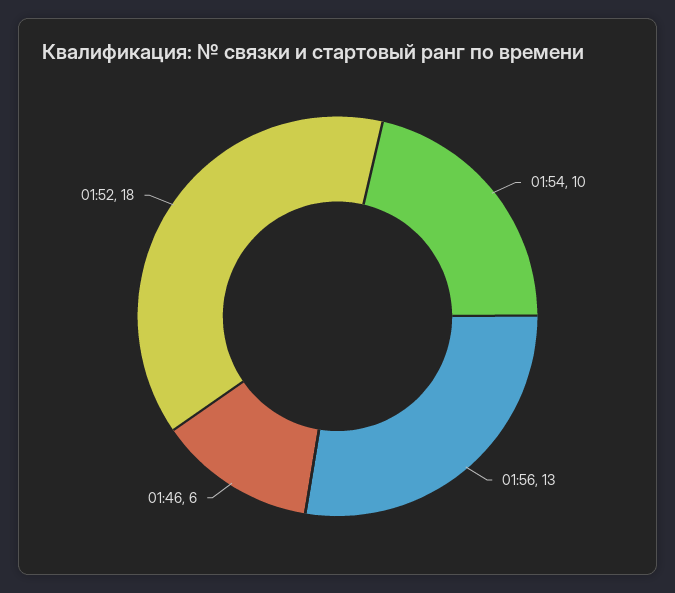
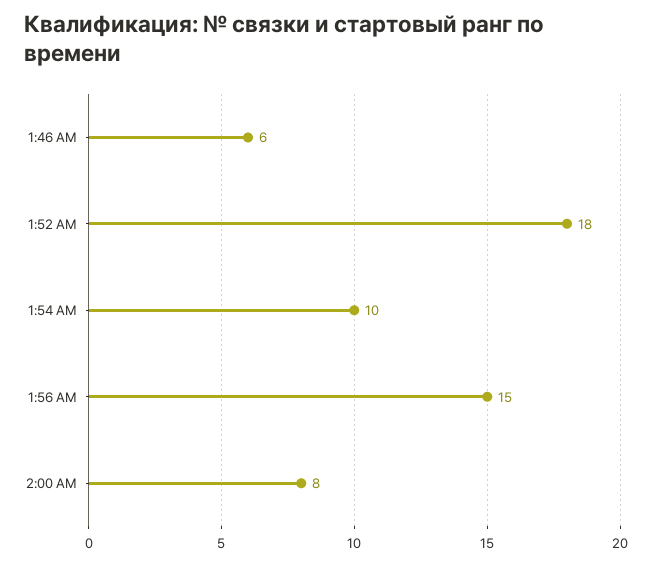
01:56: 13 -> 15
2:00 AM: none -> 8

